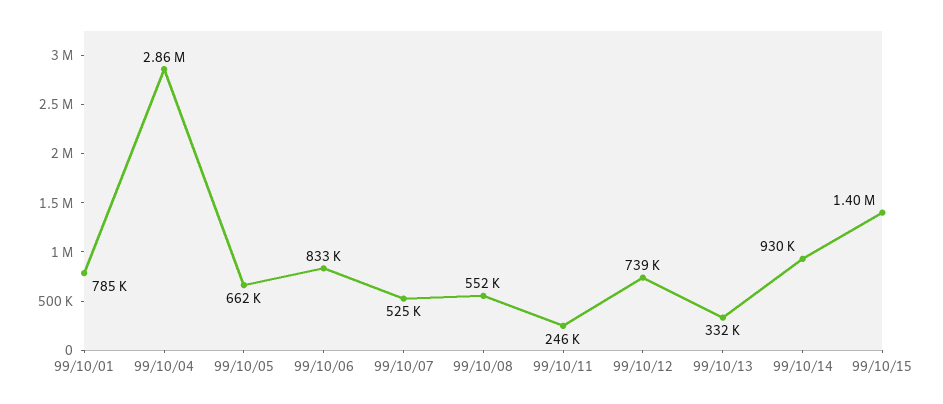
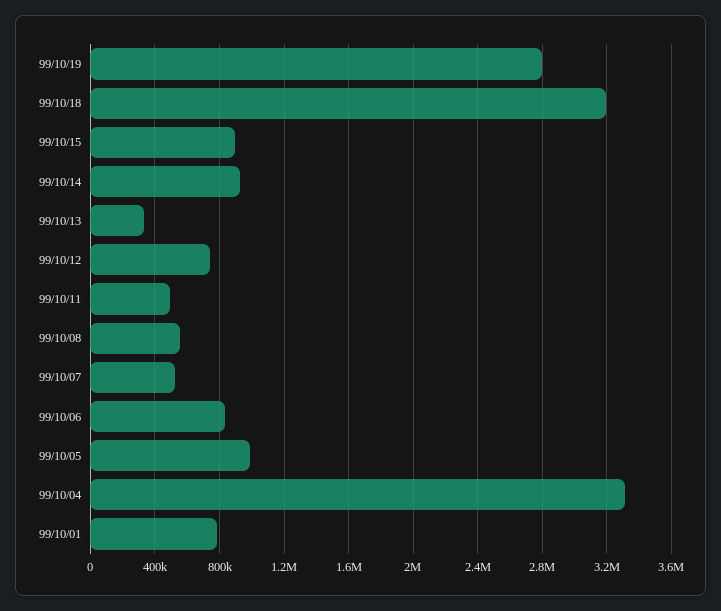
99/10/04: 2860000 -> 3300000
99/10/05: 662000 -> 1000000
99/10/11: 246000 -> 500000
99/10/15: 1400000 -> 900000
99/10/19: none -> 2800000
99/10/18: none -> 3200000

